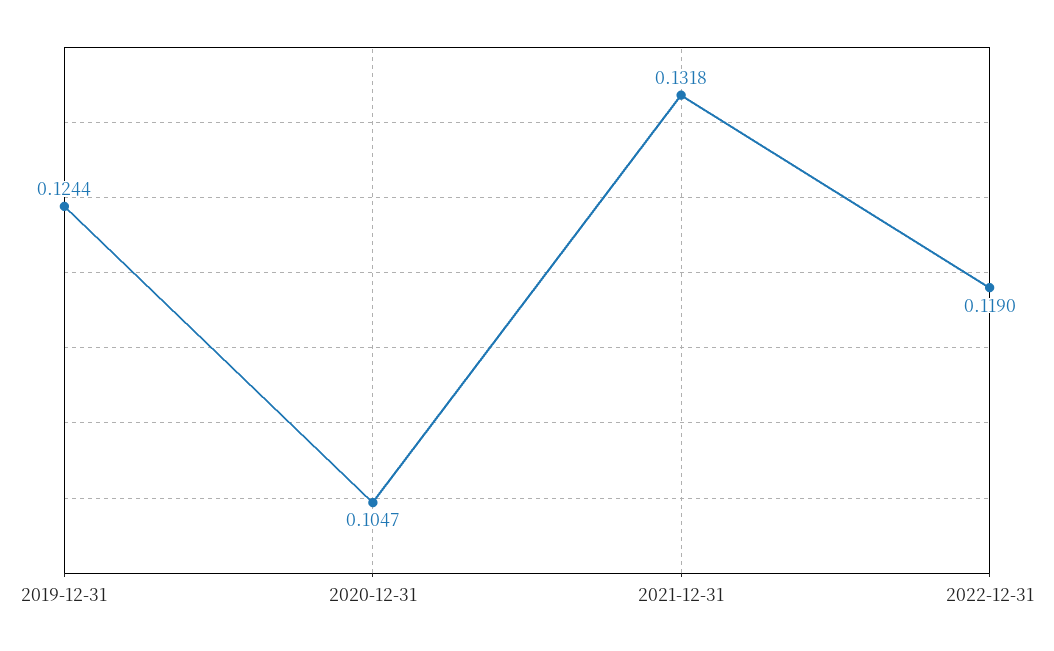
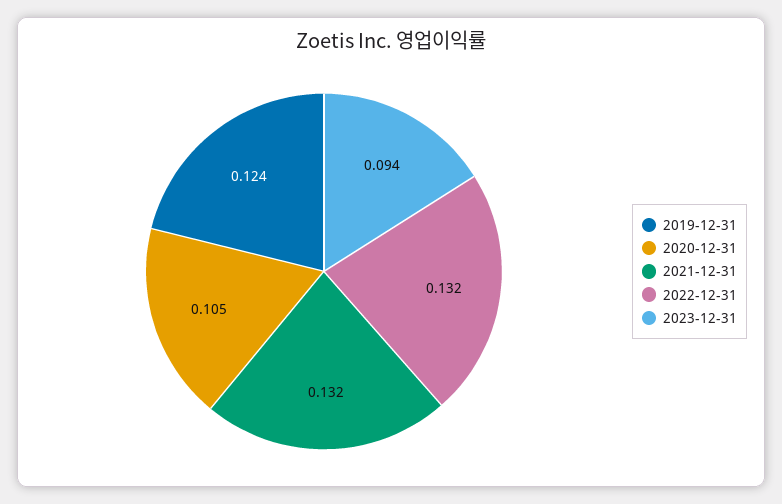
2022-12-31: 0.119 -> 0.132
2023-12-31: none -> 0.094

